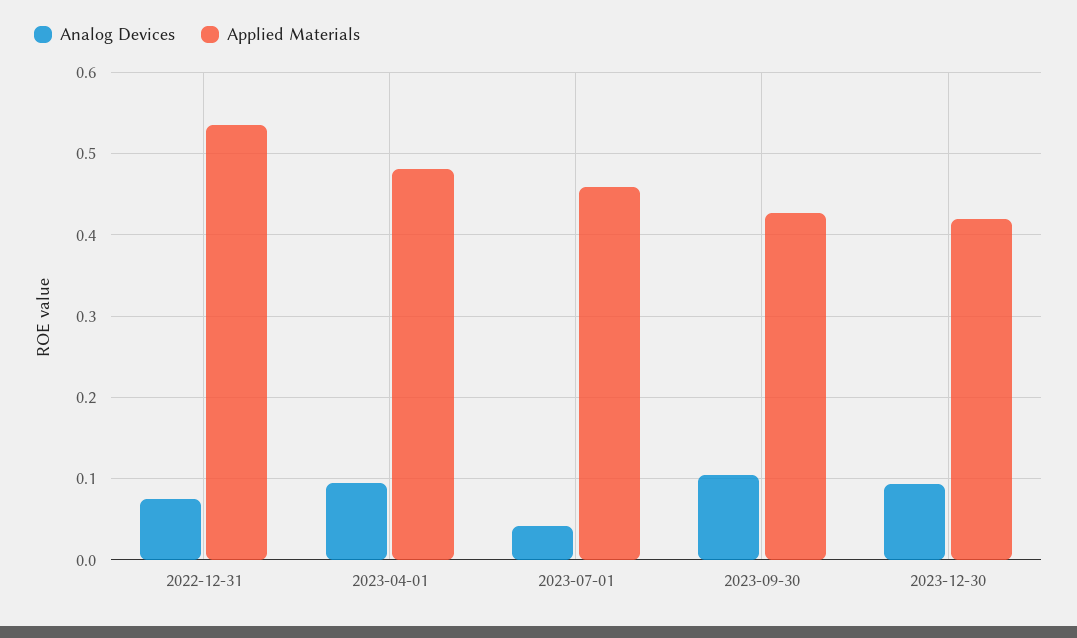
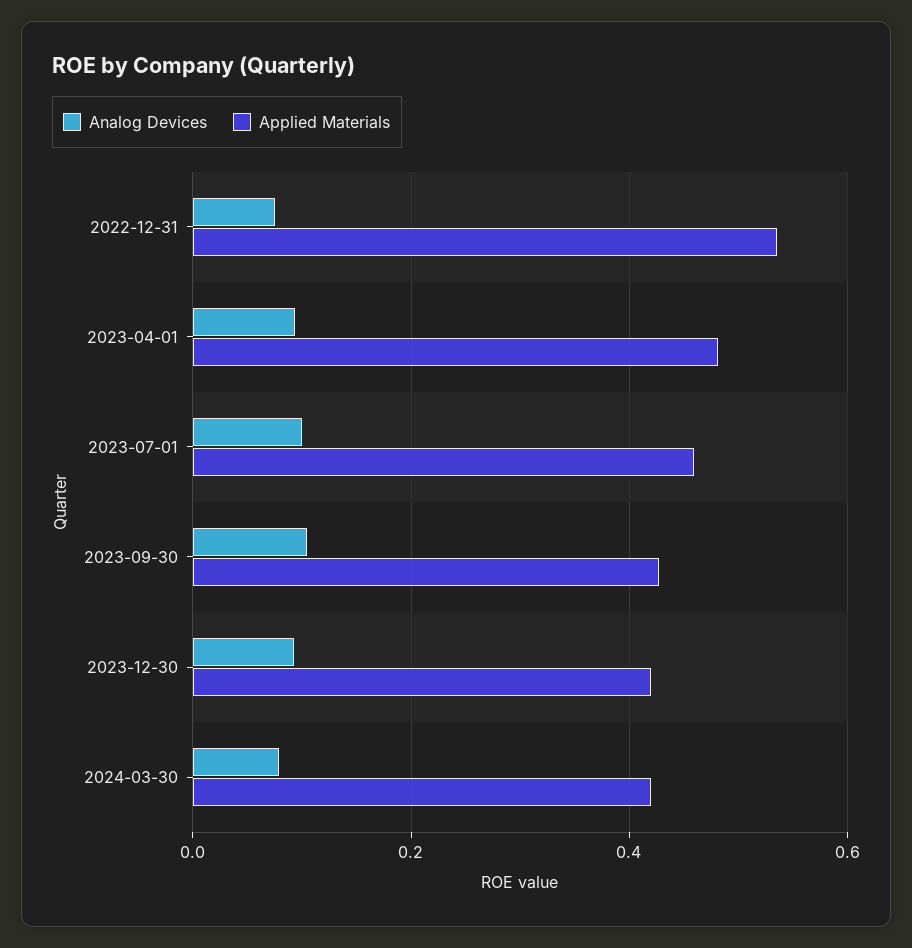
Analog Devices, 2023-07-01: 0.04 -> 0.1
Analog Devices, 2024-03-30: none -> 0.08
Applied Materials, 2024-03-30: none -> 0.42

